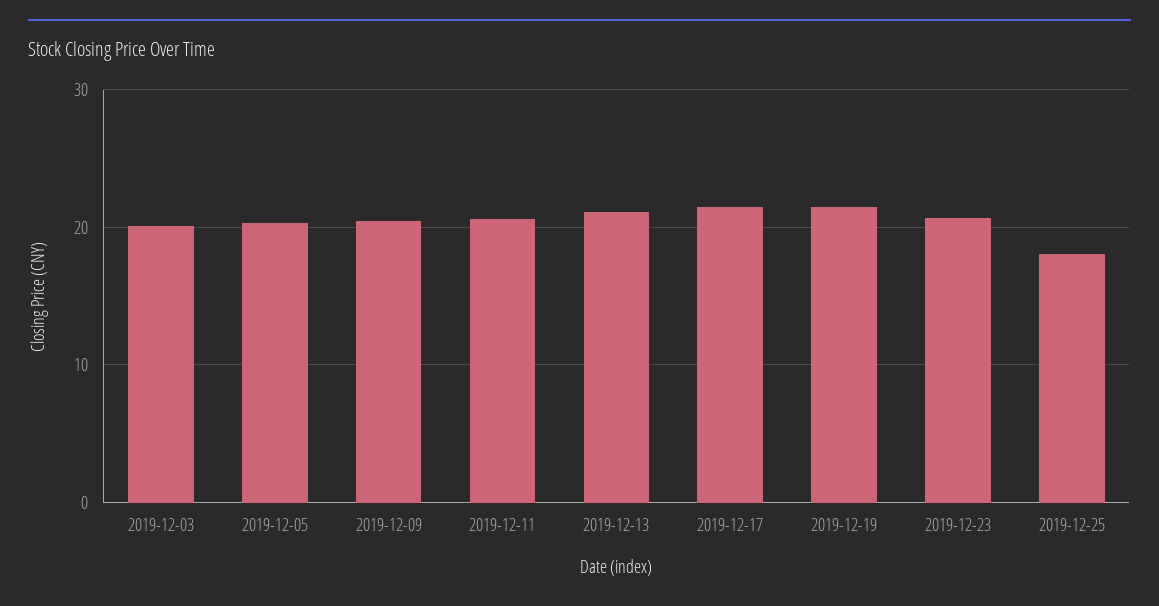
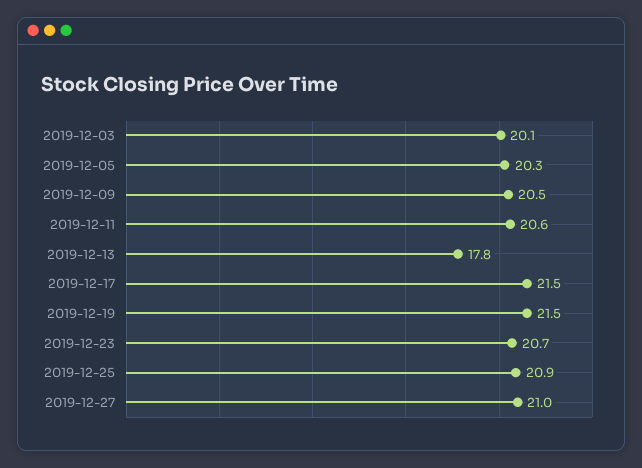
2019-12-13: 21 -> 17.8
2019-12-25: 18 -> 20.9
2019-12-27: none -> 21

